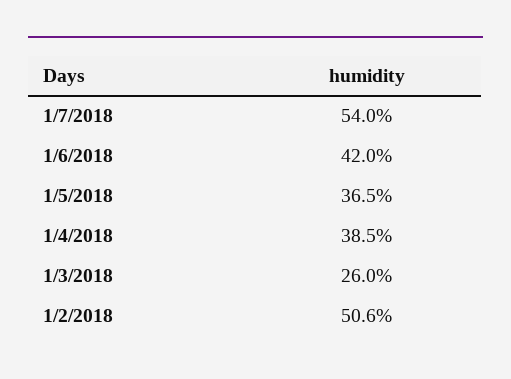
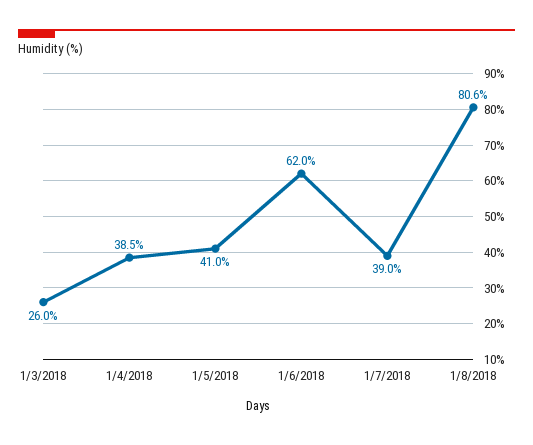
1/7/2018: 54 -> 39
1/6/2018: 42 -> 62
1/5/2018: 36.5 -> 41
1/2/2018: 50.6 -> none
1/8/2018: none -> 80.6

